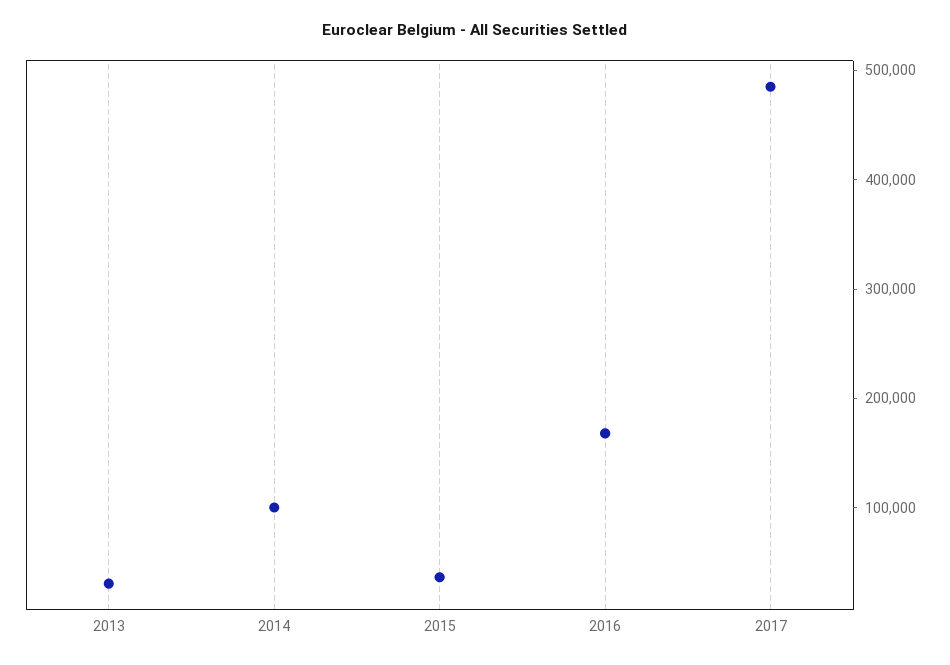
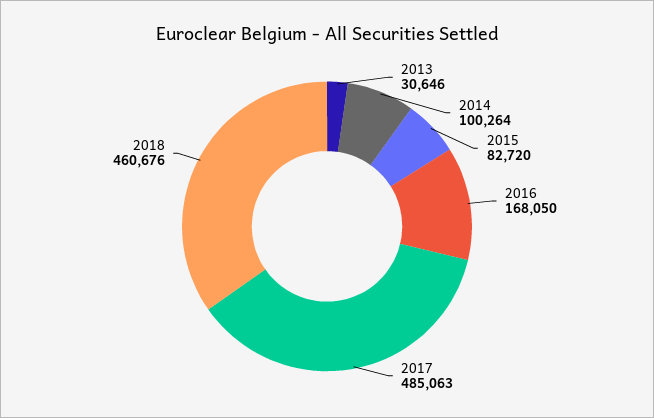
2015: 40000 -> 82720
2018: none -> 460676

